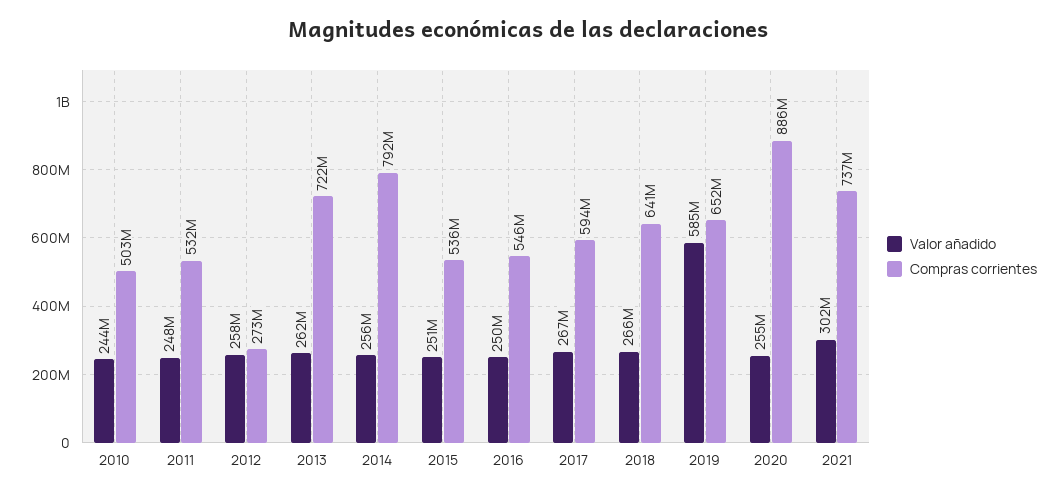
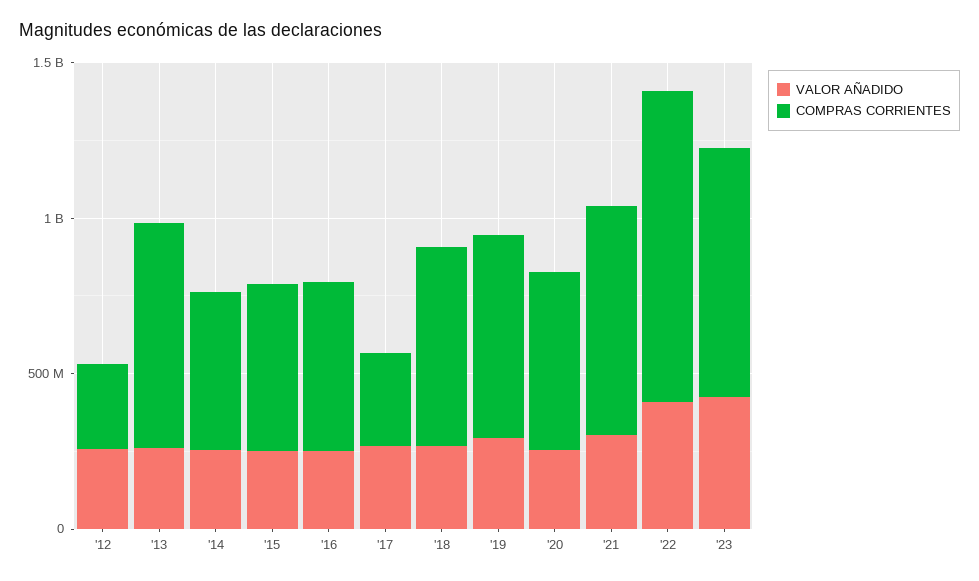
Valor añadido, 2010: 244000000 -> none
Compras corrientes, 2010: 503000000 -> none
Valor añadido, 2011: 248000000 -> none
Compras corrientes, 2011: 532000000 -> none
Compras corrientes, 2014: 792000000 -> 500000000
Compras corrientes, 2017: 594000000 -> 300000000
Valor añadido, 2019: 585000000 -> 300000000
Compras corrientes, 2020: 886000000 -> 600000000
Valor añadido, '22: none -> 400000000
Compras corrientes, '22: none -> 1000000000
Valor añadido, '23: none -> 400000000
Compras corrientes, '23: none -> 800000000

